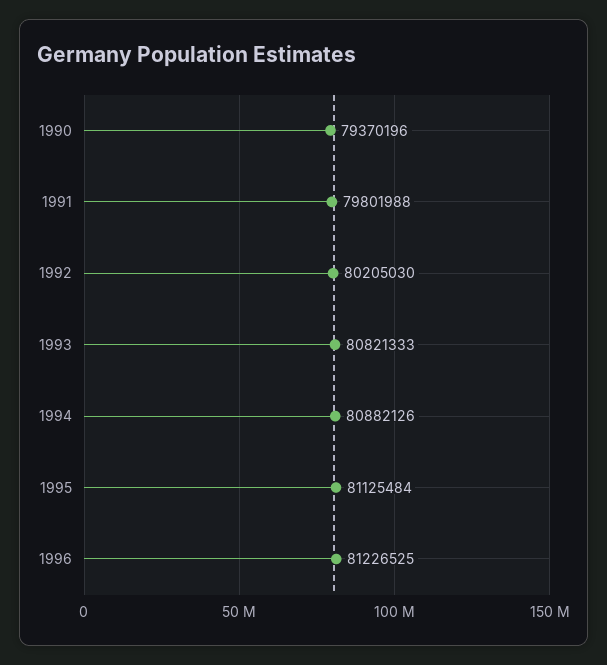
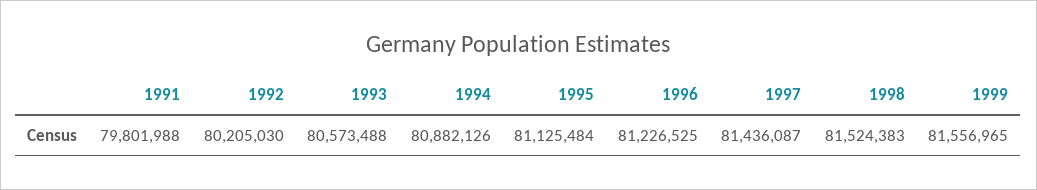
1990: 79370196 -> none
1993: 80821333 -> 80573488
1997: none -> 81436087
1998: none -> 81524383
1999: none -> 81556965

